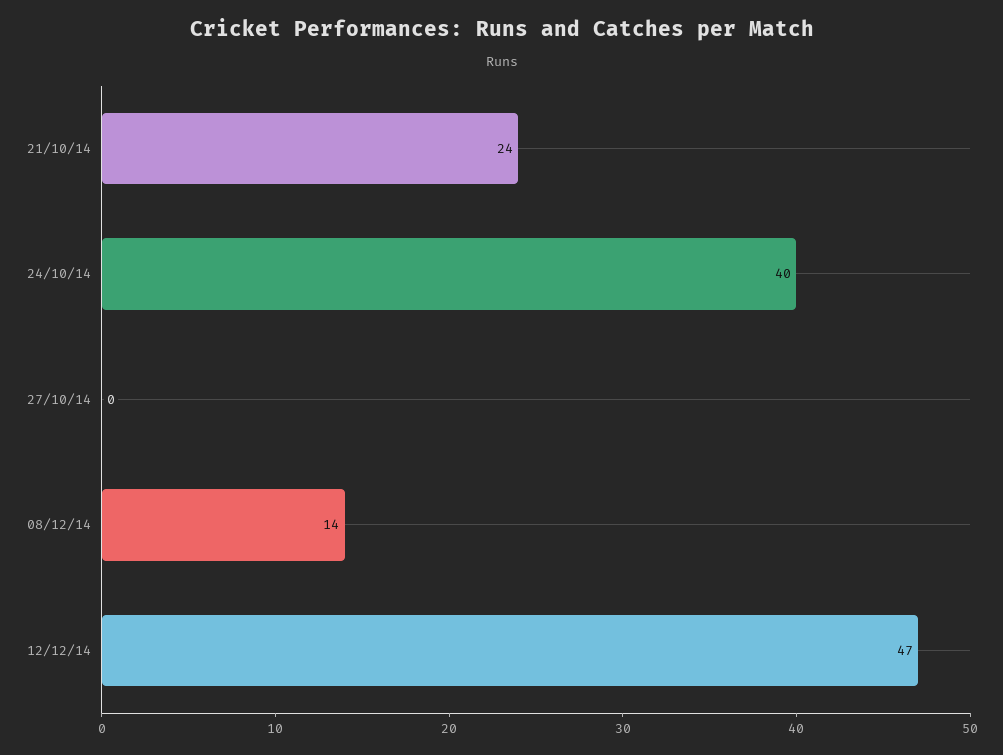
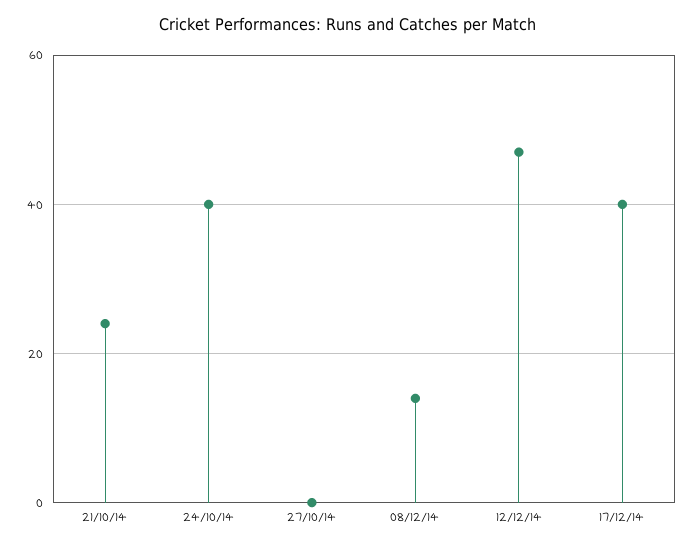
17/12/14: none -> 40

